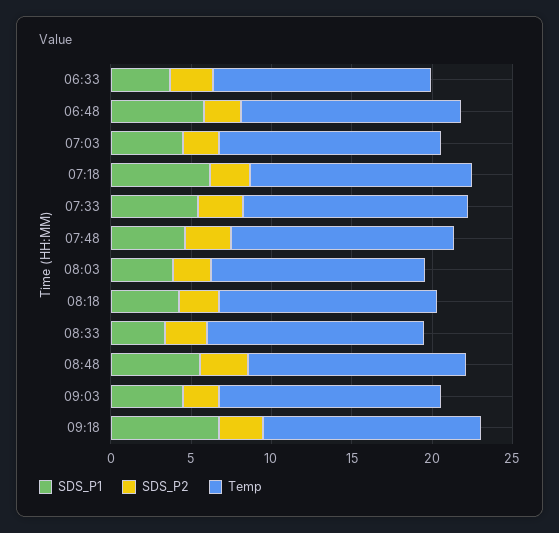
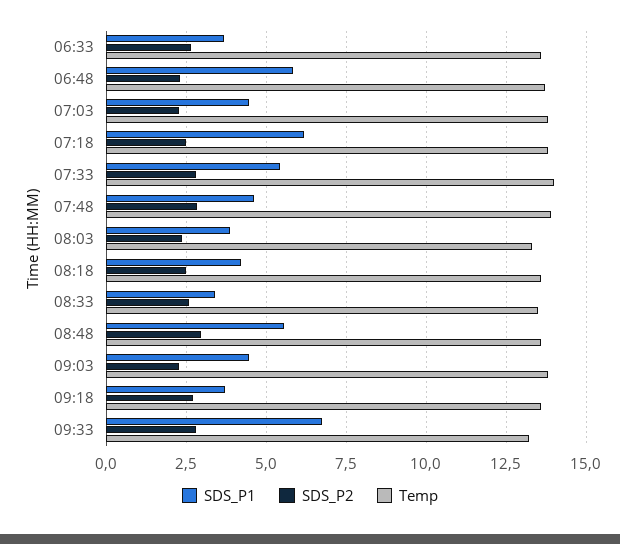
SDS_P1, 09:18: 7 -> 3.75
SDS_P1, 09:33: none -> 6.75
SDS_P2, 09:33: none -> 2.75
Temp, 09:33: none -> 13.25

